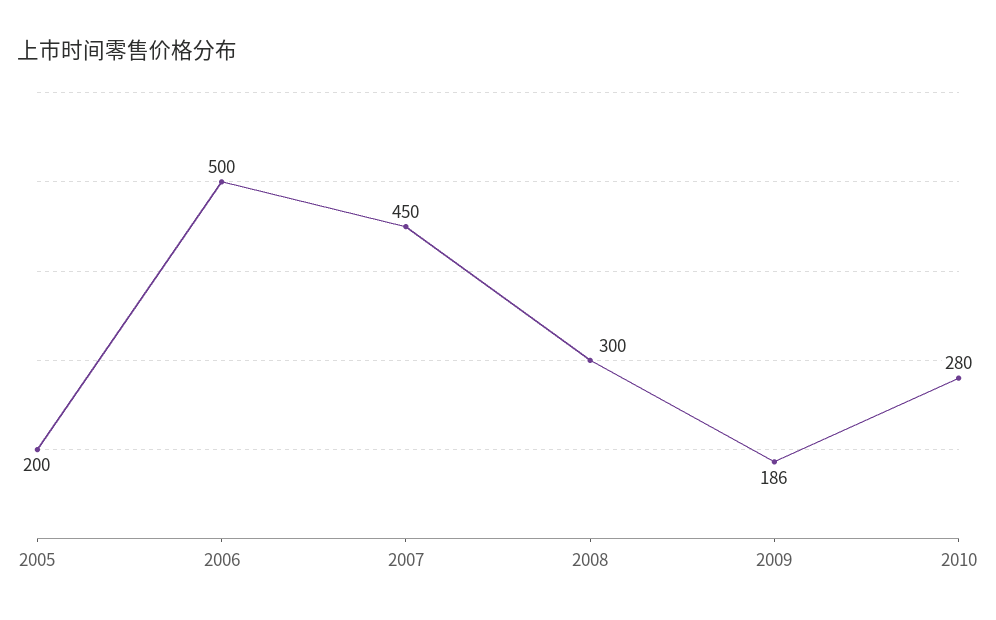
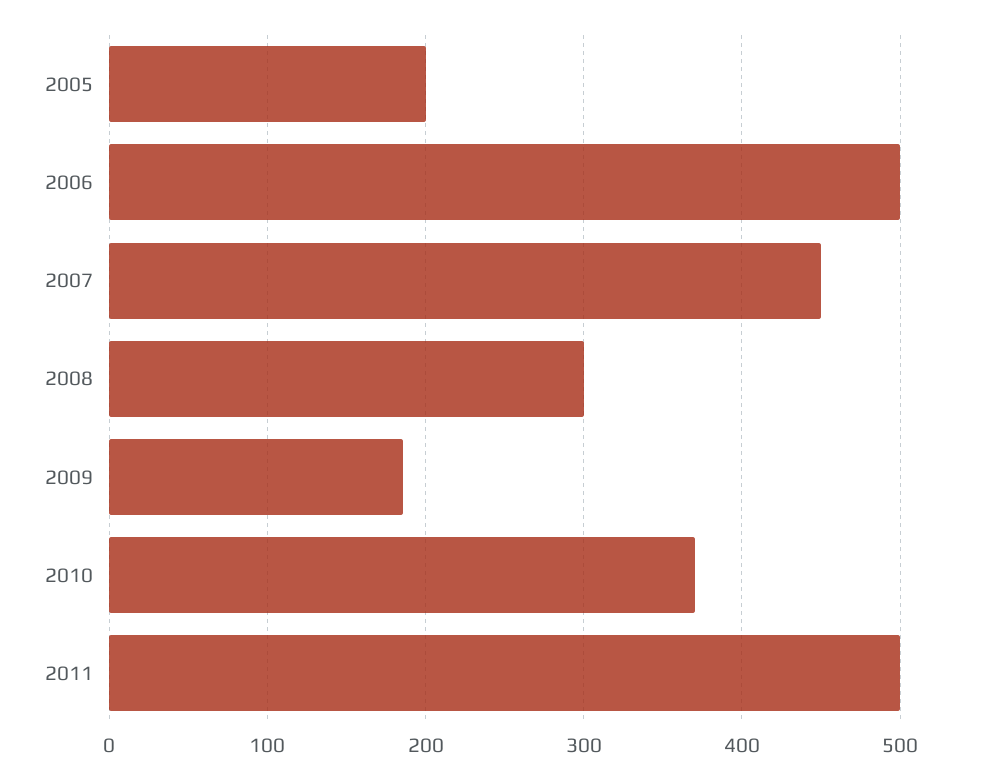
2010: 280 -> 370
2011: none -> 500

